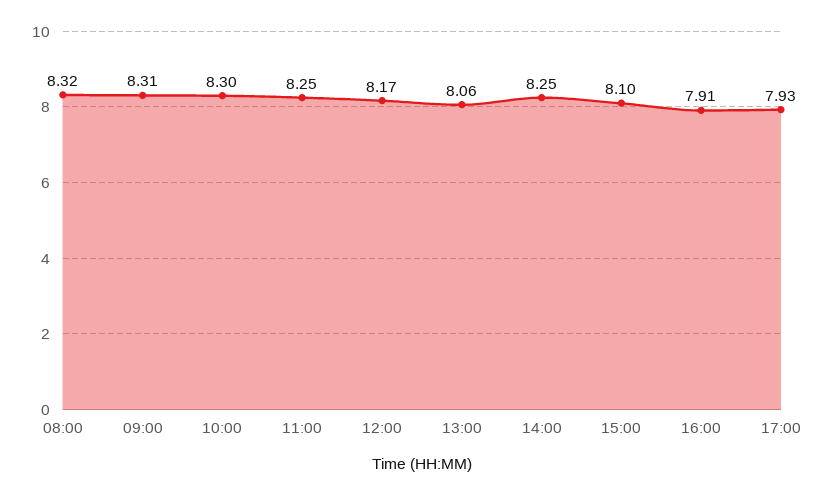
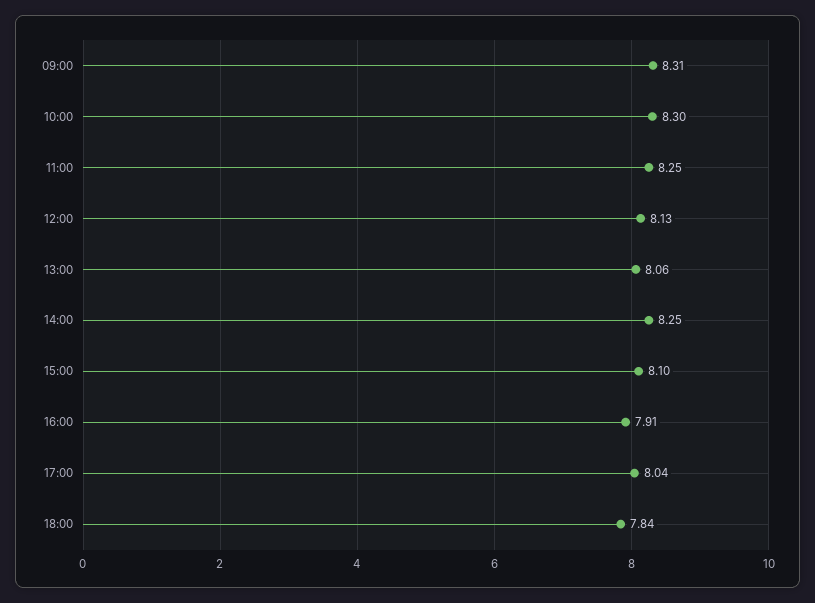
08:00: 8.32 -> none
12:00: 8.17 -> 8.13
17:00: 7.93 -> 8.04
18:00: none -> 7.84

